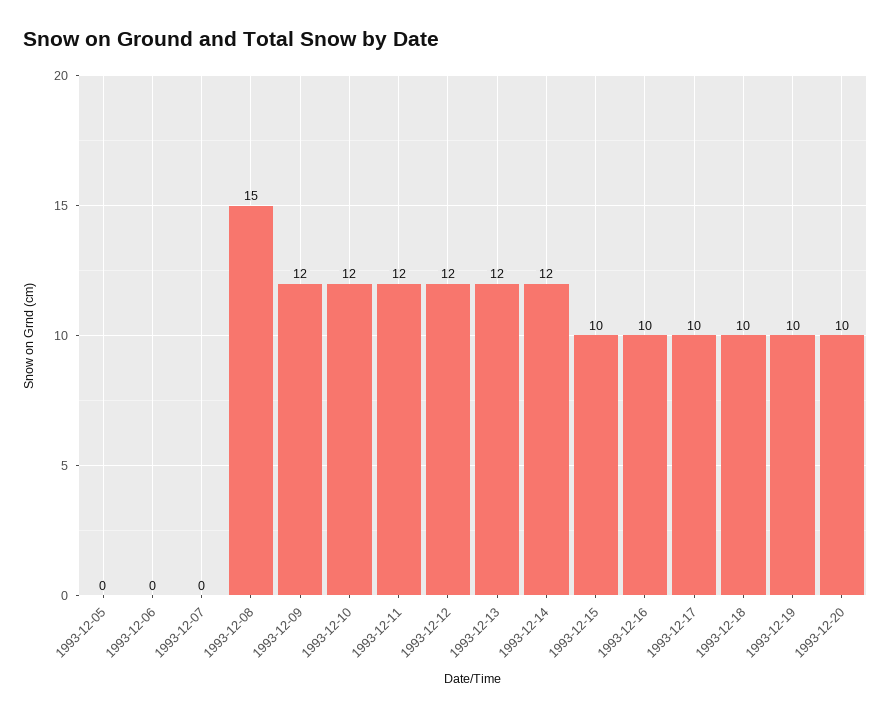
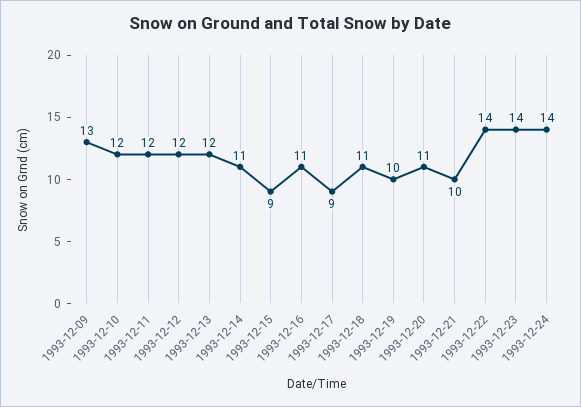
1993-12-05: 0 -> none
1993-12-06: 0 -> none
1993-12-07: 0 -> none
1993-12-08: 15 -> none
1993-12-09: 12 -> 13
1993-12-14: 12 -> 11
1993-12-15: 10 -> 9
1993-12-16: 10 -> 11
1993-12-17: 10 -> 9
1993-12-18: 10 -> 11
1993-12-20: 10 -> 11
1993-12-21: none -> 10
1993-12-22: none -> 14
1993-12-23: none -> 14
1993-12-24: none -> 14

